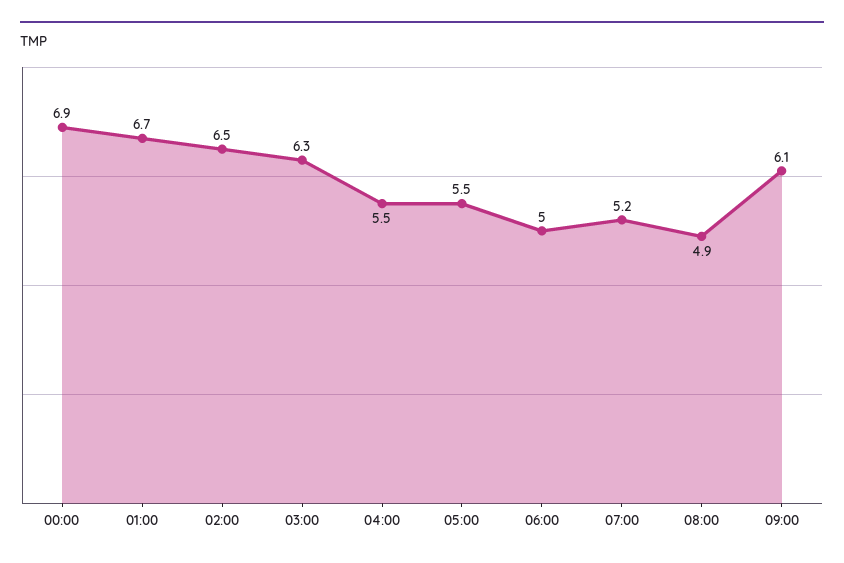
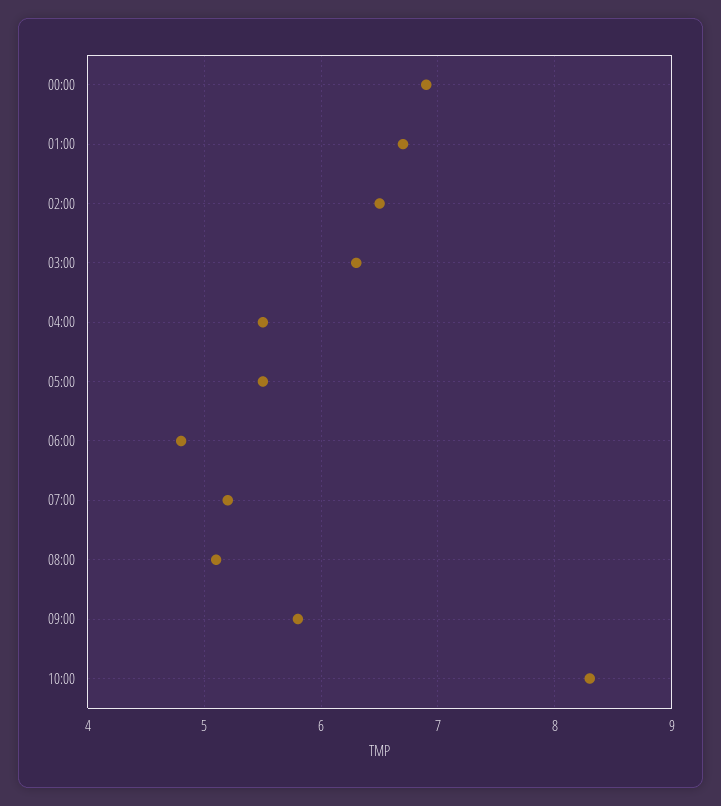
06:00: 5 -> 4.8
08:00: 4.9 -> 5.1
09:00: 6.1 -> 5.8
10:00: none -> 8.3

